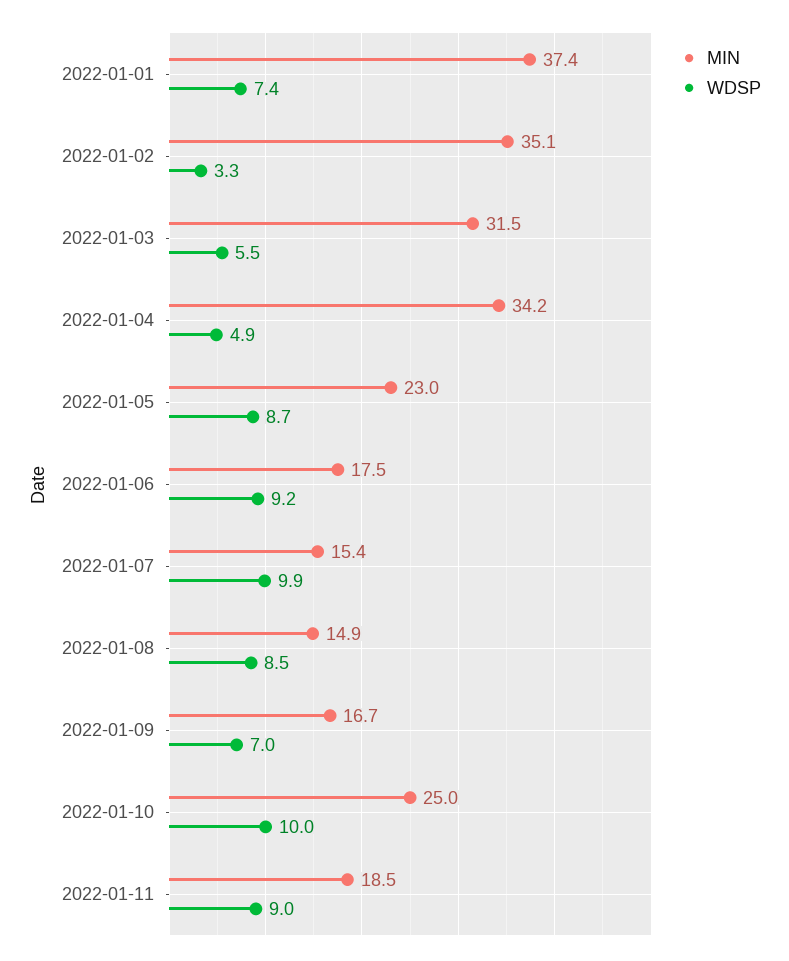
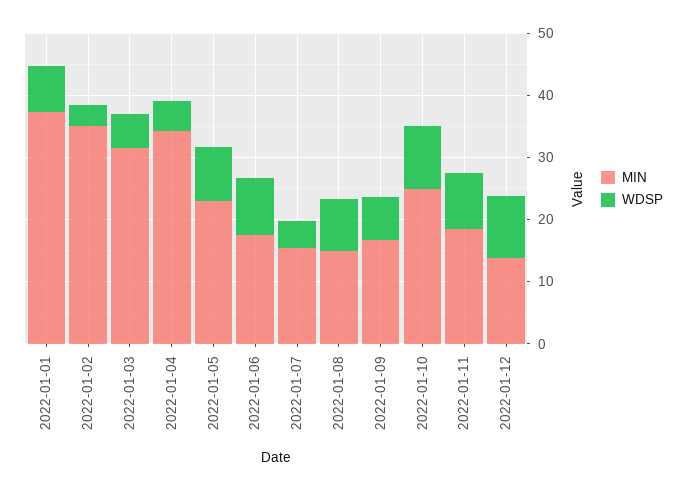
WDSP, 2022-01-07: 9.9 -> 4
MIN, 2022-01-12: none -> 14
WDSP, 2022-01-12: none -> 10

